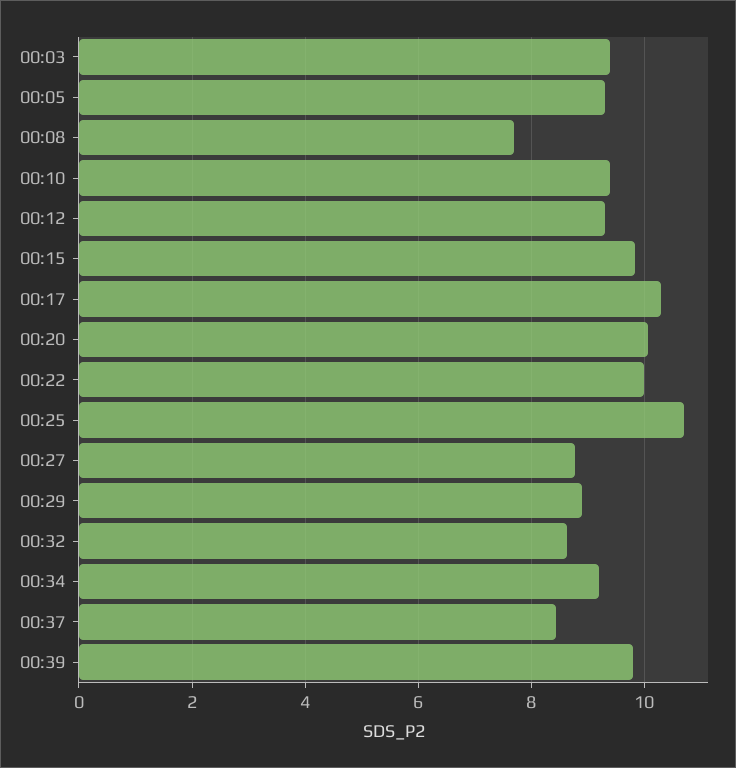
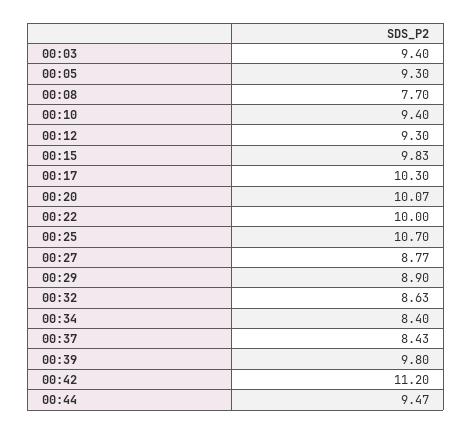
00:34: 9.2 -> 8.4
00:42: none -> 11.2
00:44: none -> 9.47

